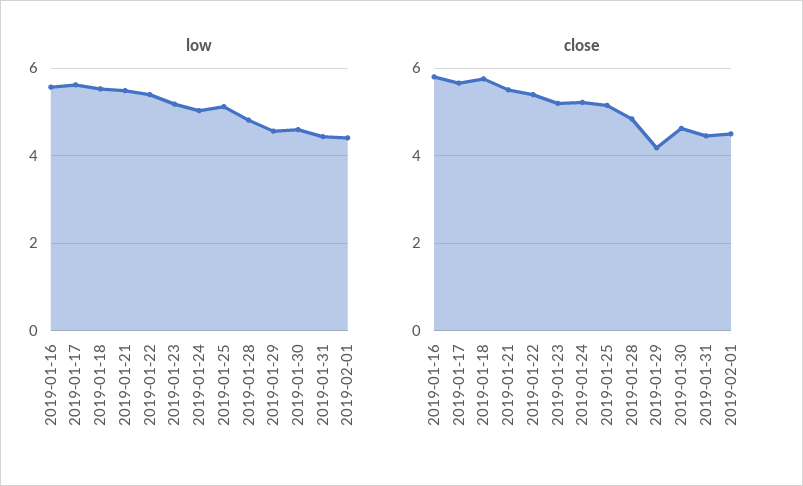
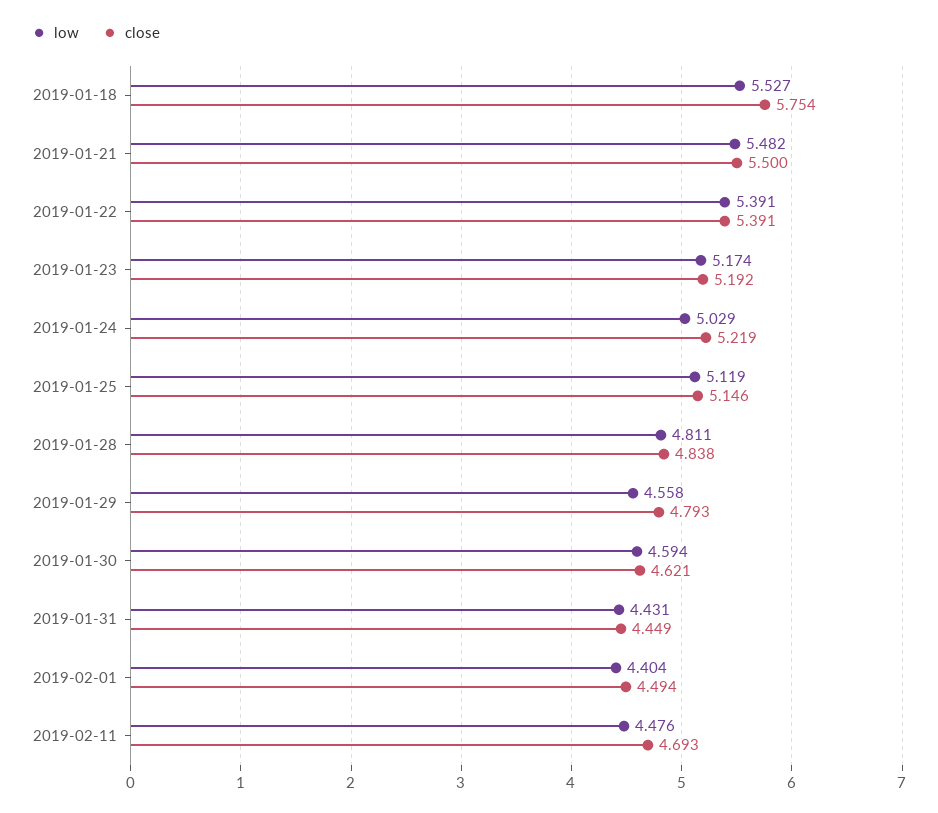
low, 2019-01-16: 5.6 -> none
low, 2019-01-17: 5.6 -> none
close, 2019-01-16: 5.8 -> none
close, 2019-01-17: 5.6 -> none
close, 2019-01-29: 4.2 -> 4.793
low, 2019-02-11: none -> 4.476
close, 2019-02-11: none -> 4.693

